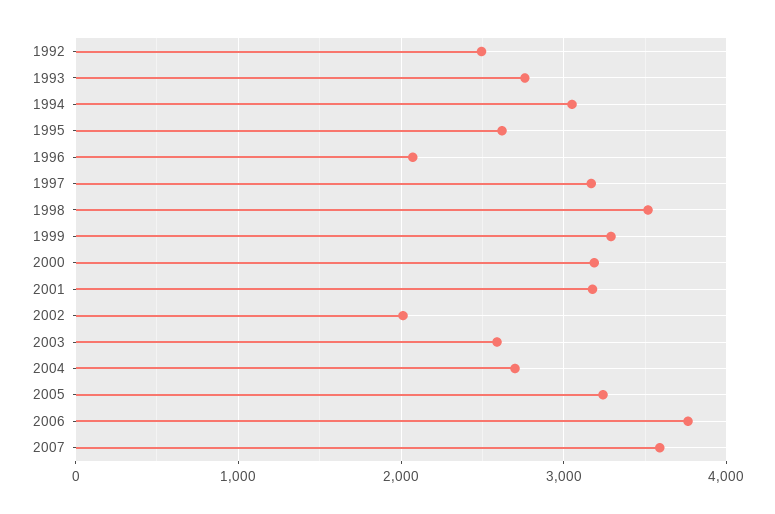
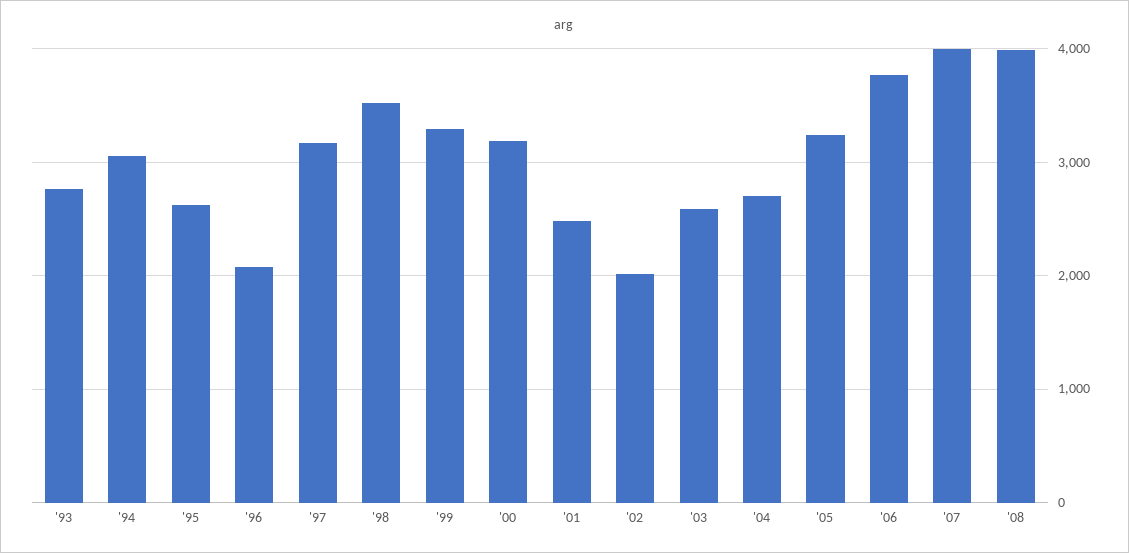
1992: 2500 -> none
2001: 3200 -> 2500
2007: 3600 -> 4000
'08: none -> 4000

